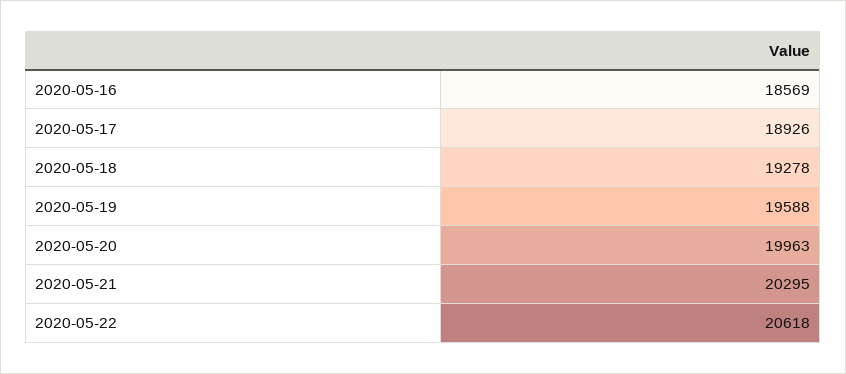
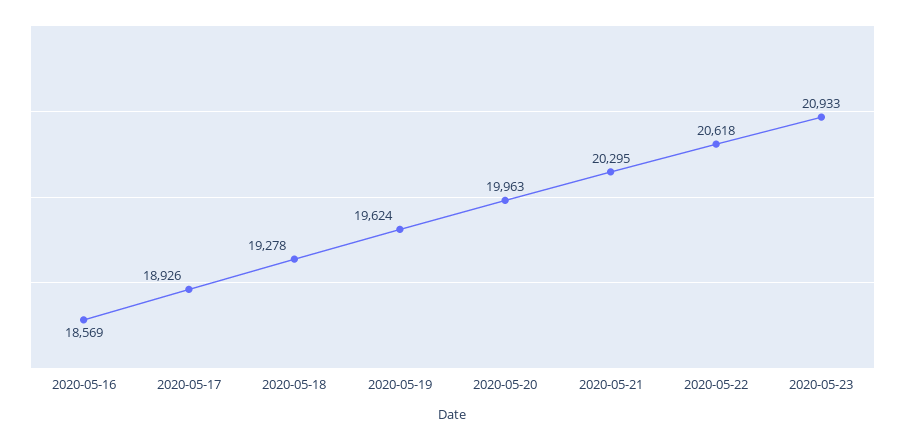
2020-05-19: 19588 -> 19624
2020-05-23: none -> 20933

